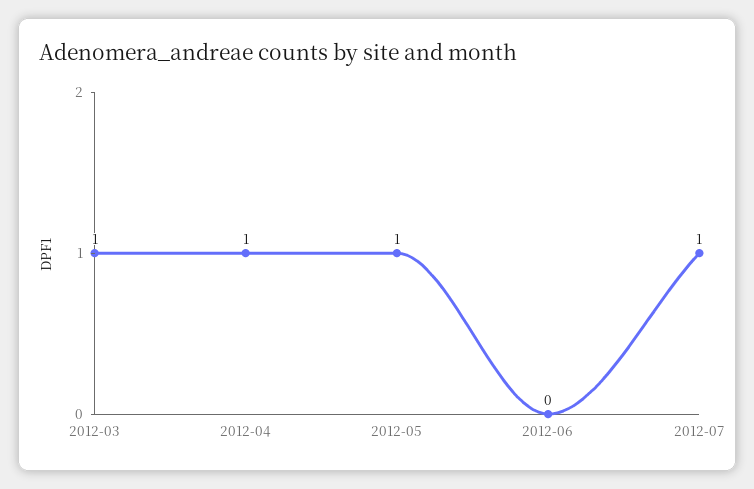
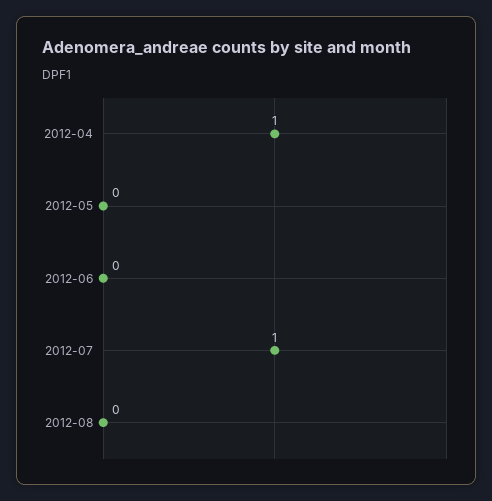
2012-03: 1 -> none
2012-05: 1 -> 0
2012-08: none -> 0

